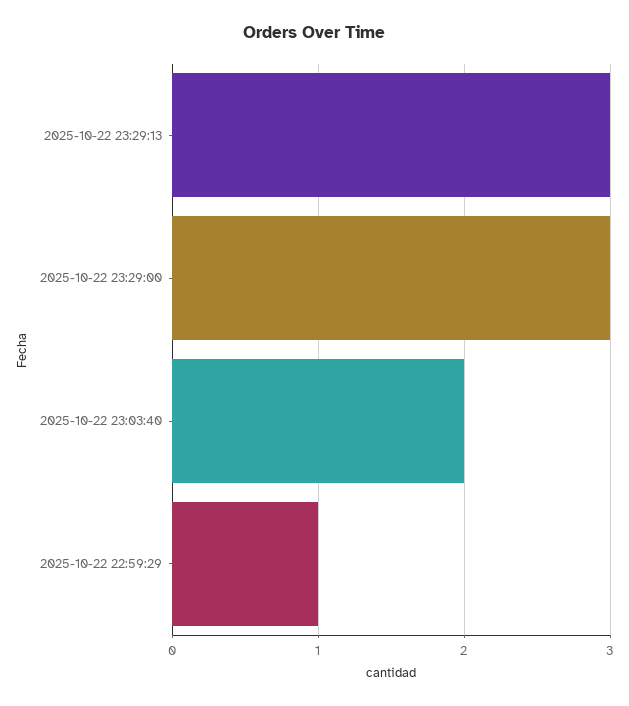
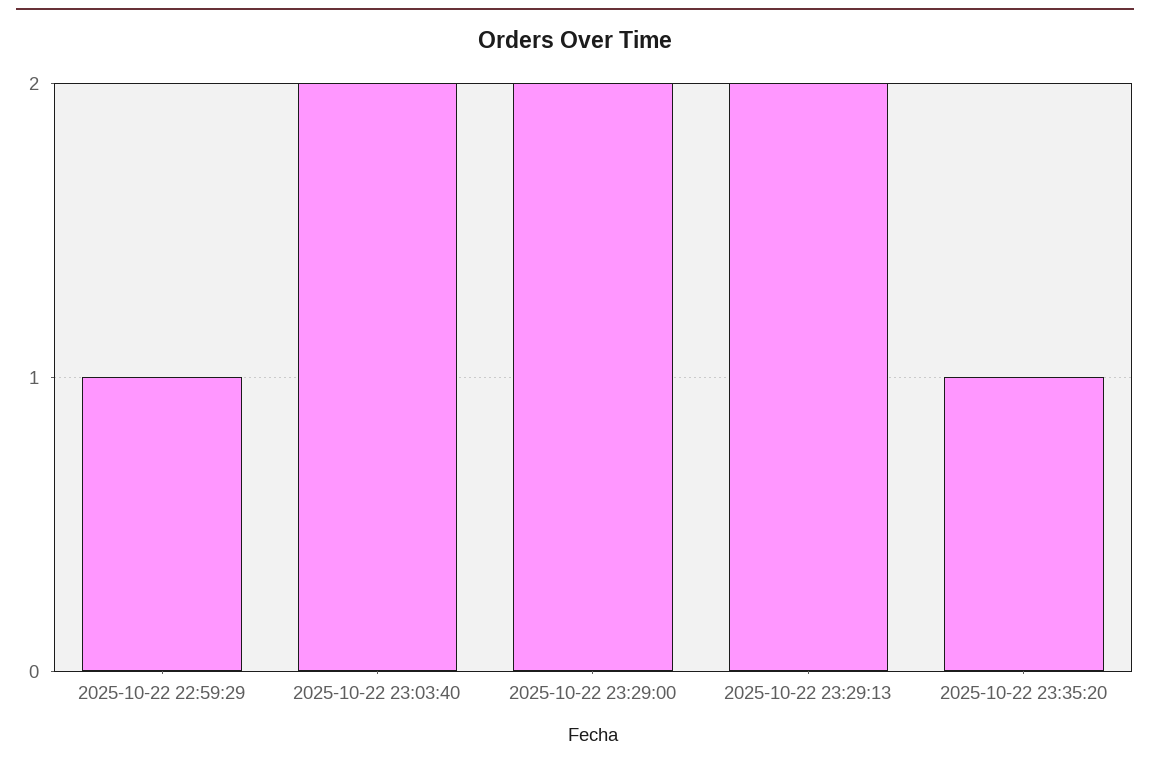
2025-10-22 23:29:13: 3 -> 2
2025-10-22 23:29:00: 3 -> 2
2025-10-22 23:35:20: none -> 1

